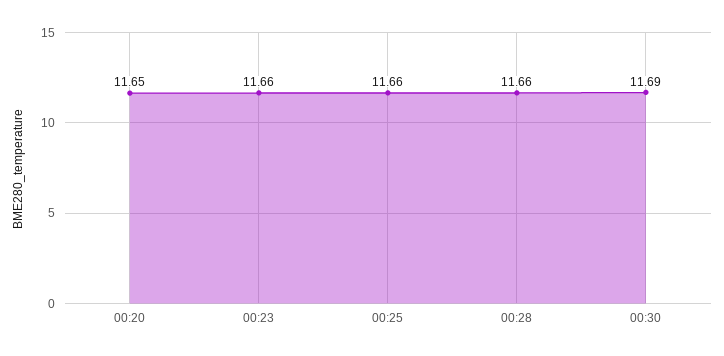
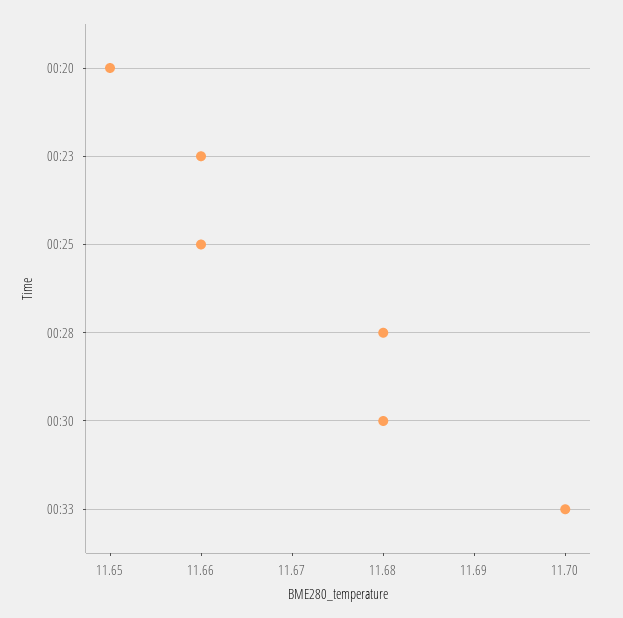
00:28: 11.66 -> 11.68
00:30: 11.69 -> 11.68
00:33: none -> 11.7

